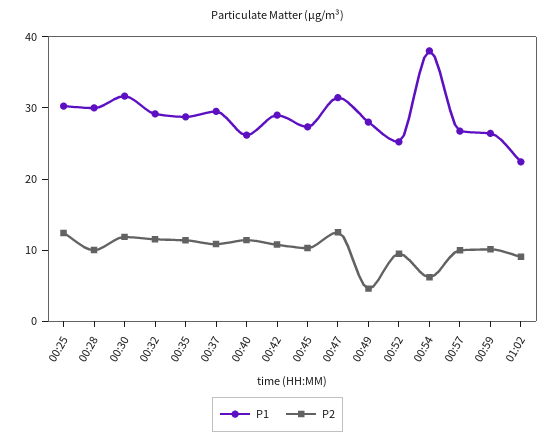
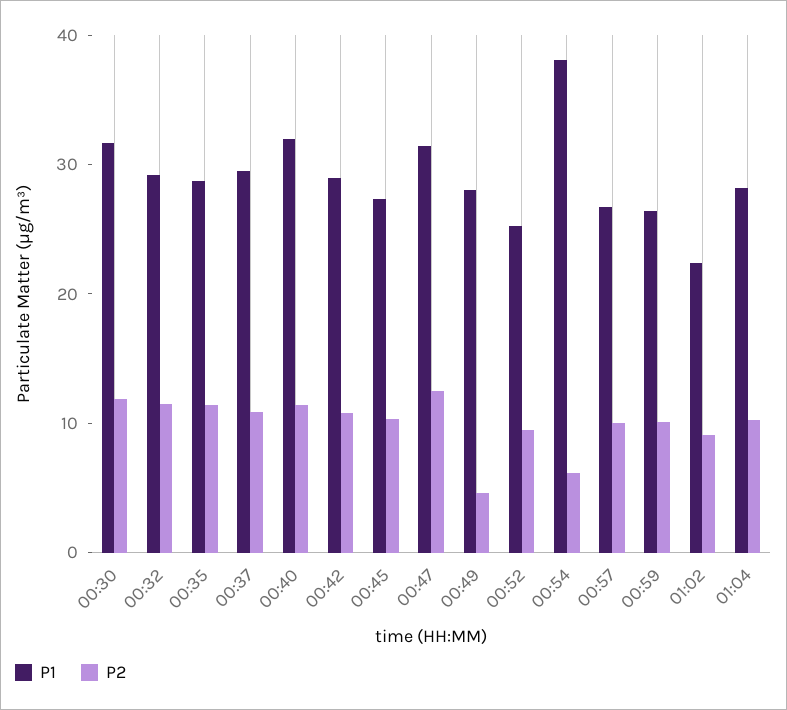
P1, 00:25: 30 -> none
P2, 00:25: 12 -> none
P1, 00:28: 30 -> none
P2, 00:28: 10 -> none
P1, 00:40: 26 -> 32
P1, 01:04: none -> 28
P2, 01:04: none -> 10

